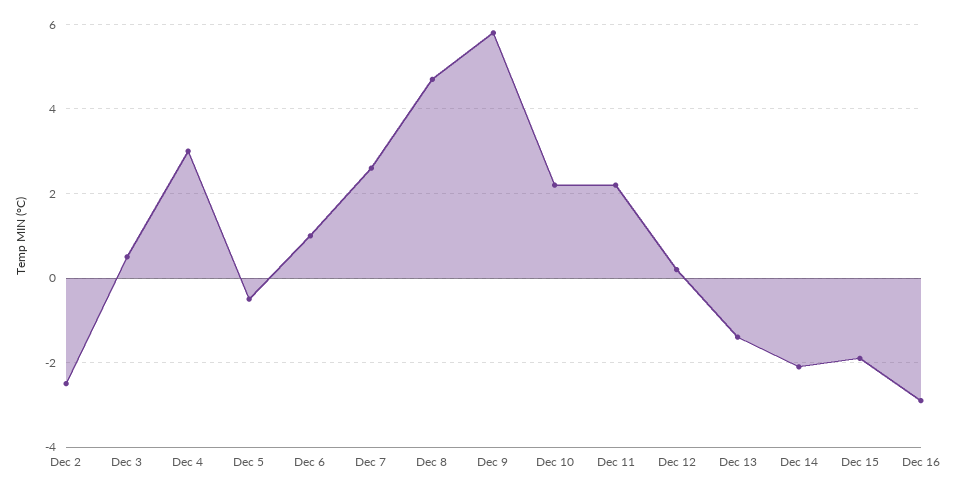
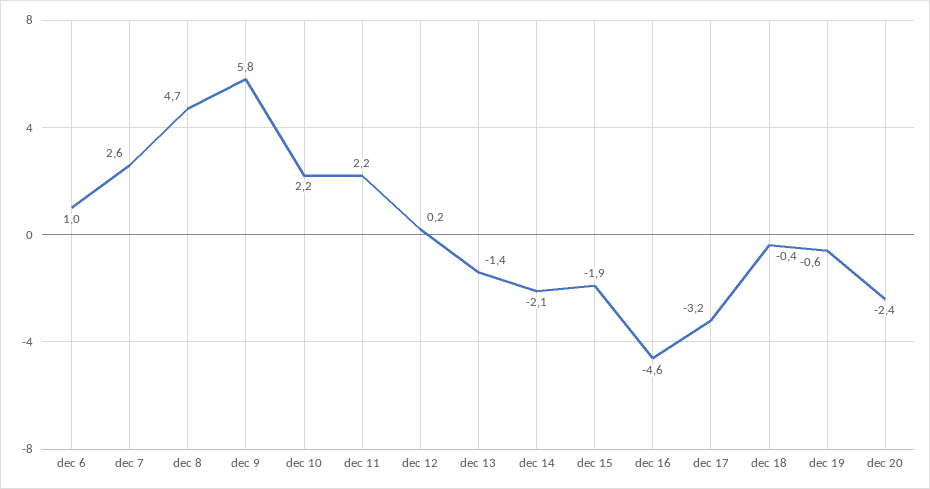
Dec 2: -2.5 -> none
Dec 3: 0.5 -> none
Dec 4: 3 -> none
Dec 5: -0.5 -> none
Dec 16: -3 -> -4.6
dec 17: none -> -3.2
dec 18: none -> -0.4
dec 19: none -> -0.6
dec 20: none -> -2.4

